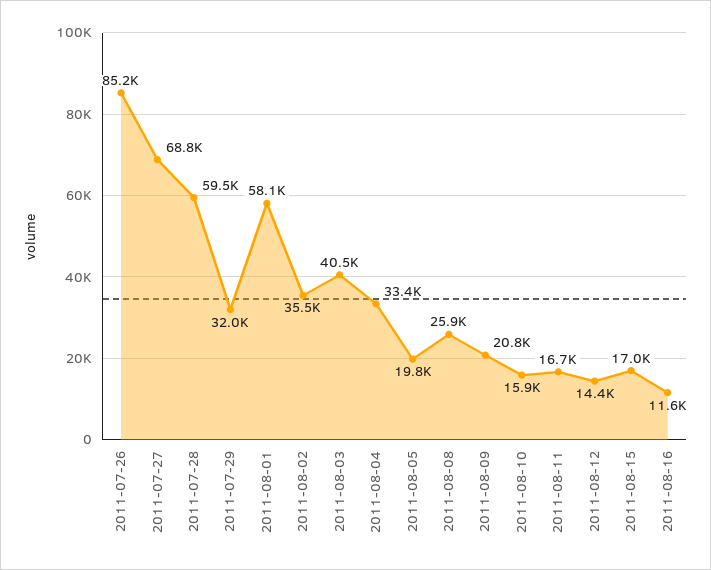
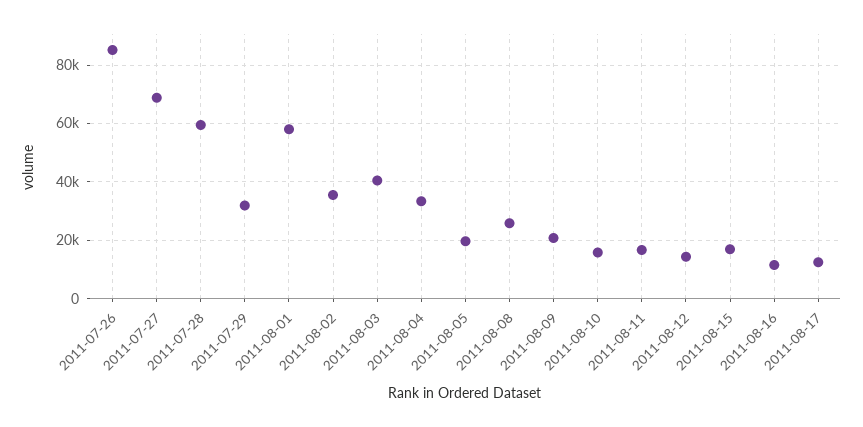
2011-08-17: none -> 12500

